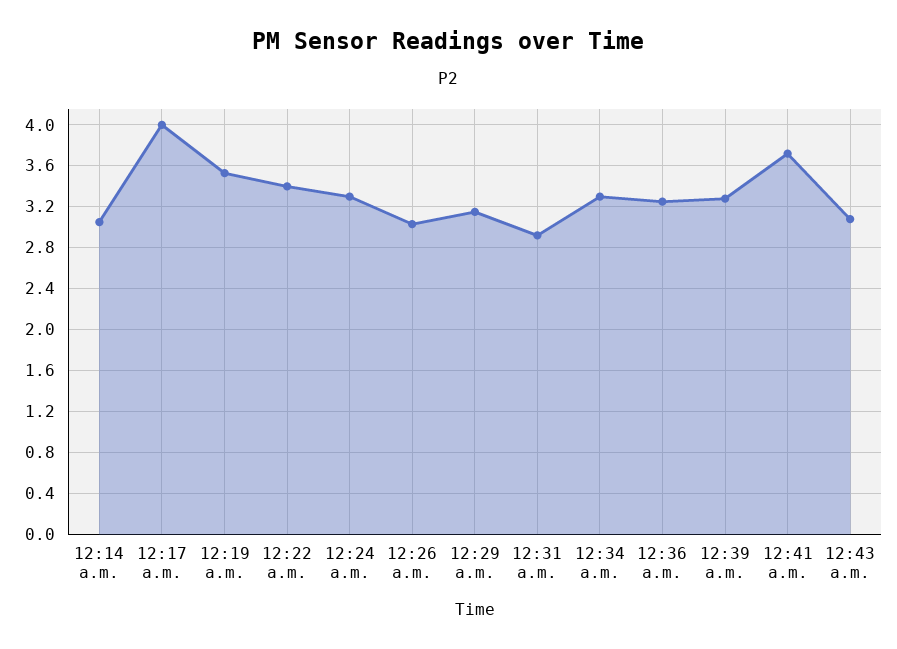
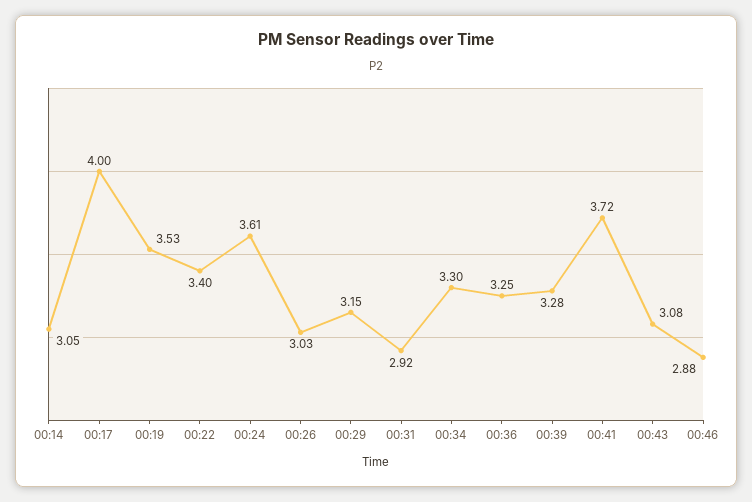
12:24 a.m.: 3.3 -> 3.61
00:46: none -> 2.88

